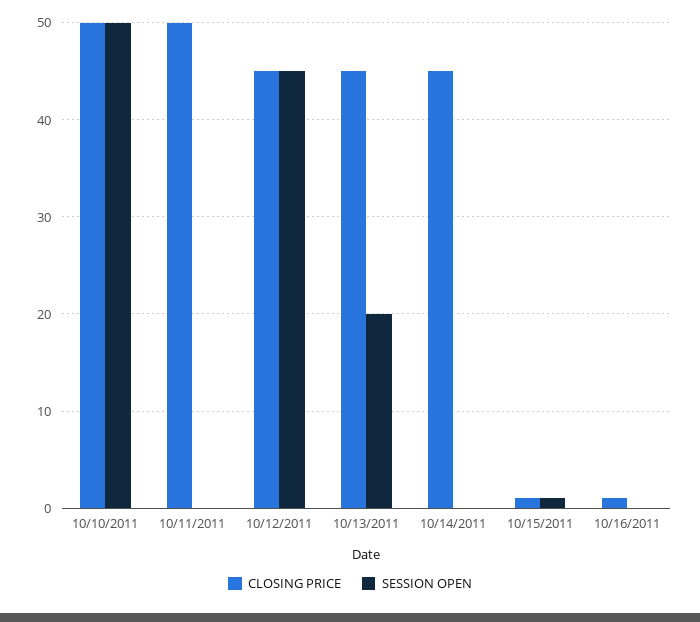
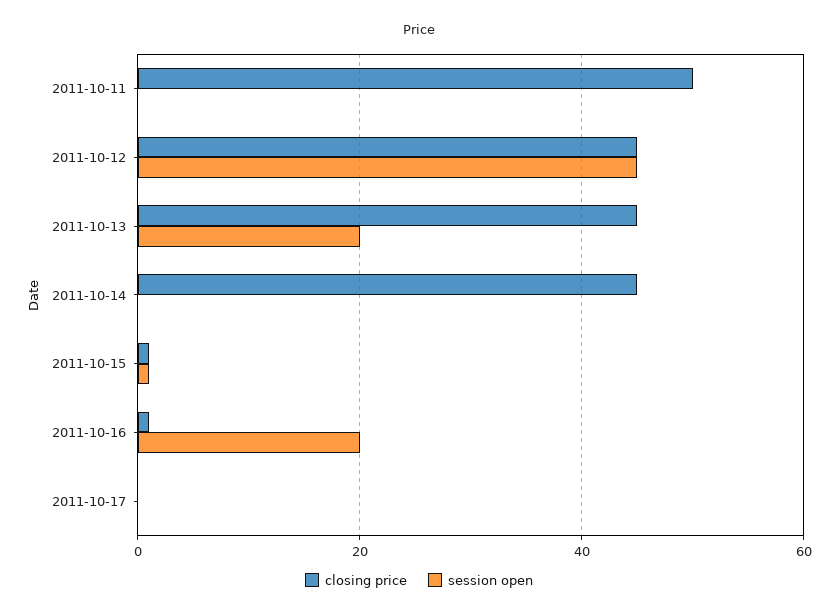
CLOSING PRICE, 10/10/2011: 50 -> none
SESSION OPEN, 10/10/2011: 50 -> none
SESSION OPEN, 10/16/2011: 0 -> 20
CLOSING PRICE, 2011-10-17: none -> 0
SESSION OPEN, 2011-10-17: none -> 0

